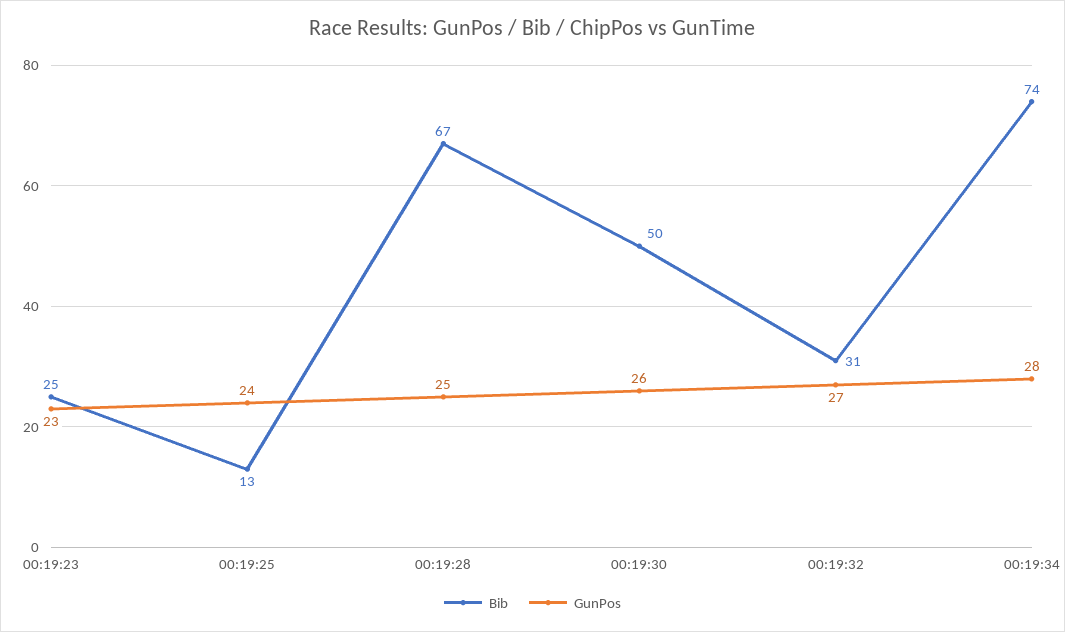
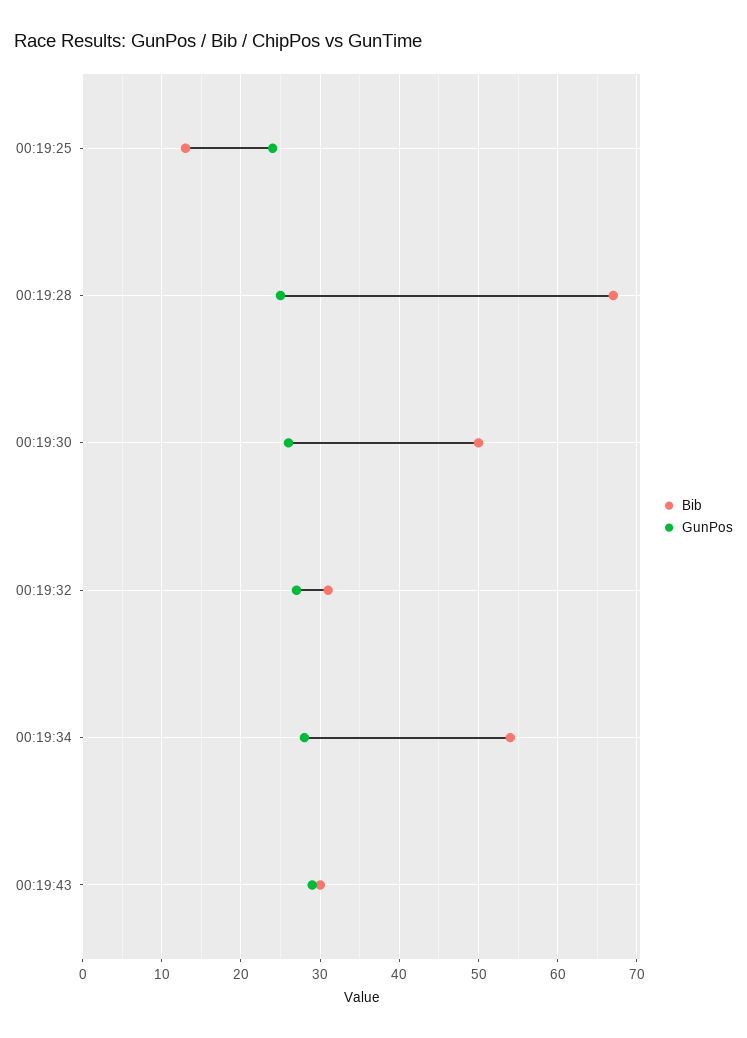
Bib, 00:19:23: 25 -> none
GunPos, 00:19:23: 23 -> none
Bib, 00:19:34: 74 -> 54
Bib, 00:19:43: none -> 30
GunPos, 00:19:43: none -> 29

